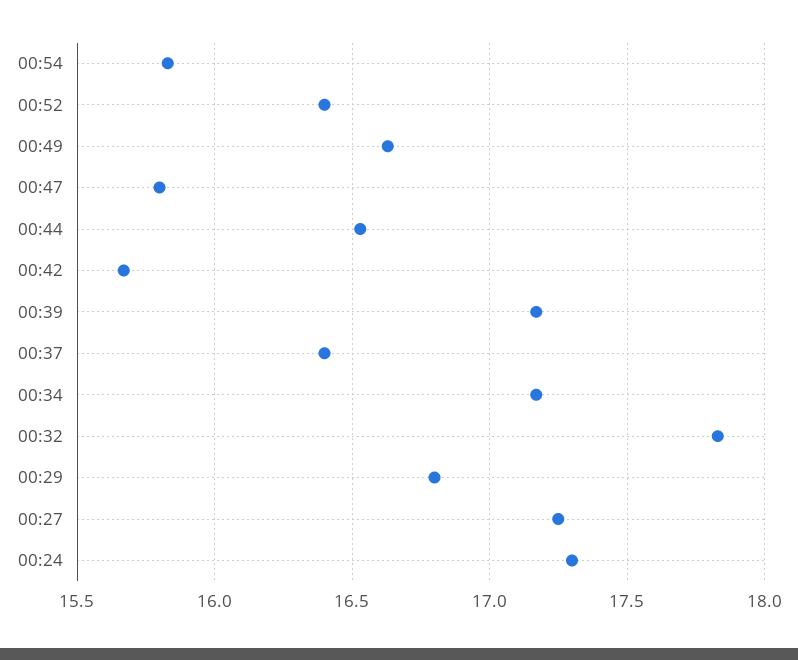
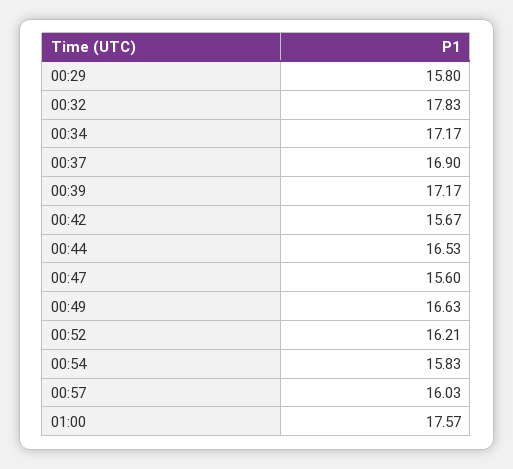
00:52: 16.4 -> 16.21
00:47: 15.8 -> 15.6
00:37: 16.4 -> 16.9
00:29: 16.8 -> 15.8
00:27: 17.25 -> none
00:24: 17.3 -> none
00:57: none -> 16.03
01:00: none -> 17.57

